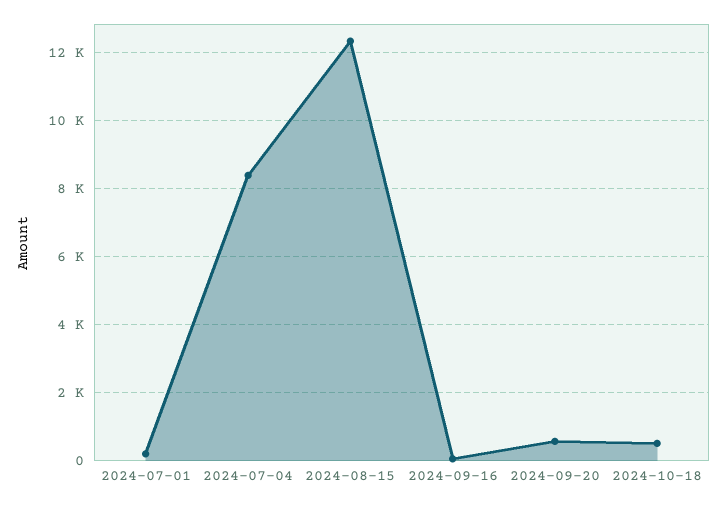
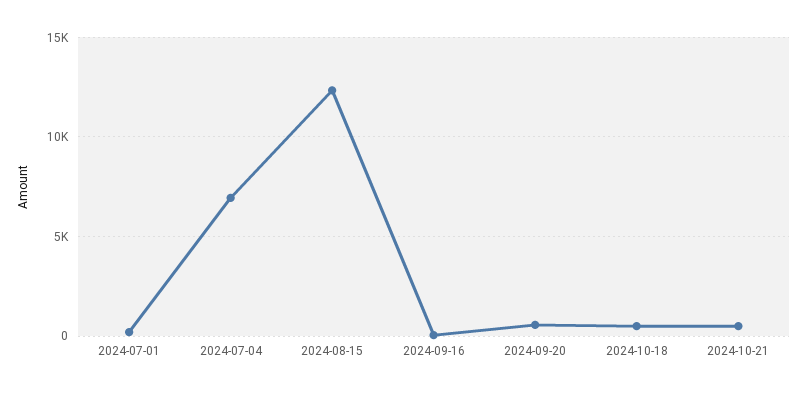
2024-07-04: 8400 -> 7000
2024-10-21: none -> 500

